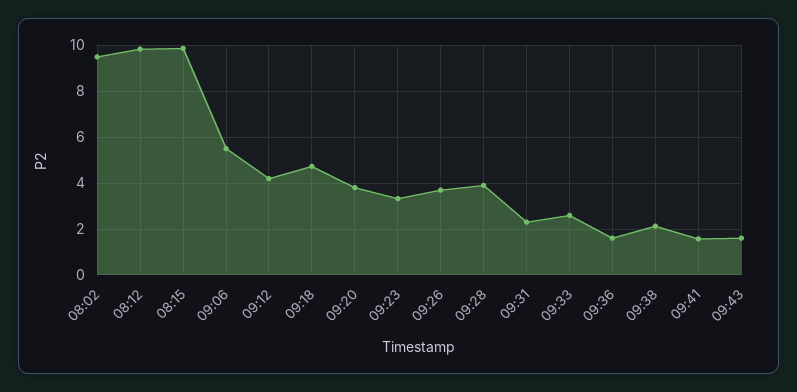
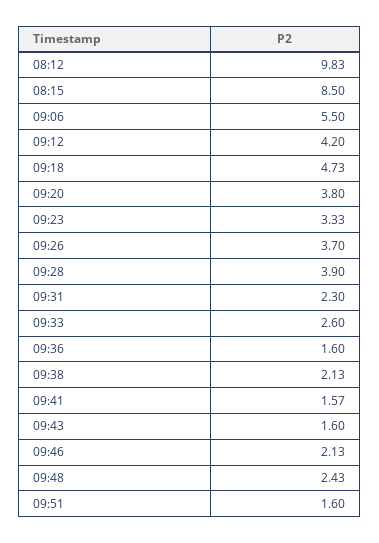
08:02: 9.5 -> none
08:15: 10 -> 8.5
09:46: none -> 2.13
09:48: none -> 2.43
09:51: none -> 1.6

